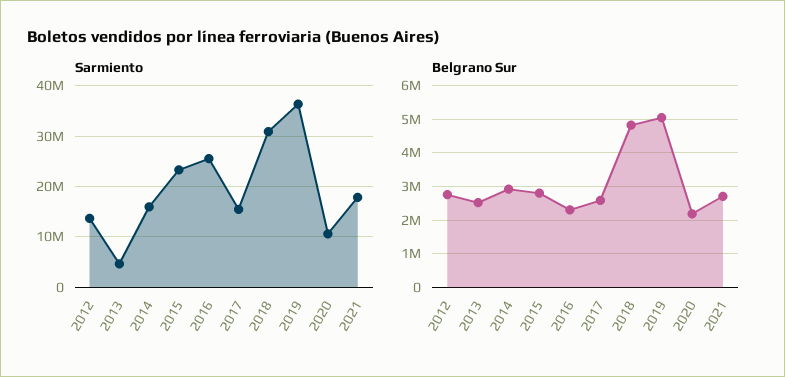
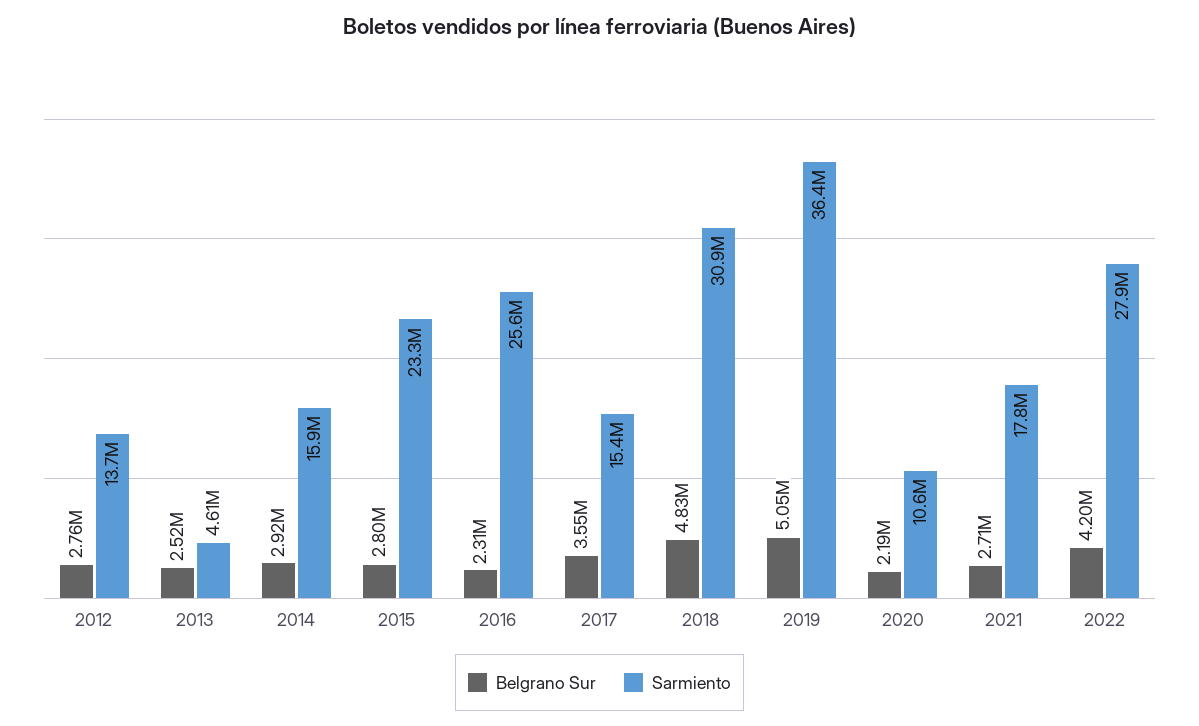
Belgrano Sur, 2017: 2600000 -> 3550000
Belgrano Sur, 2022: none -> 4200000
Sarmiento, 2022: none -> 27900000

